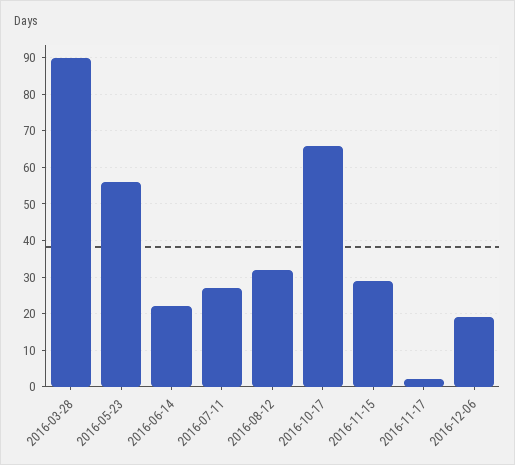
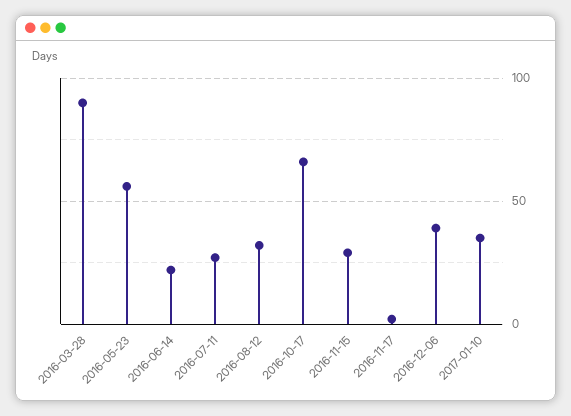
2016-12-06: 20 -> 40
2017-01-10: none -> 35

